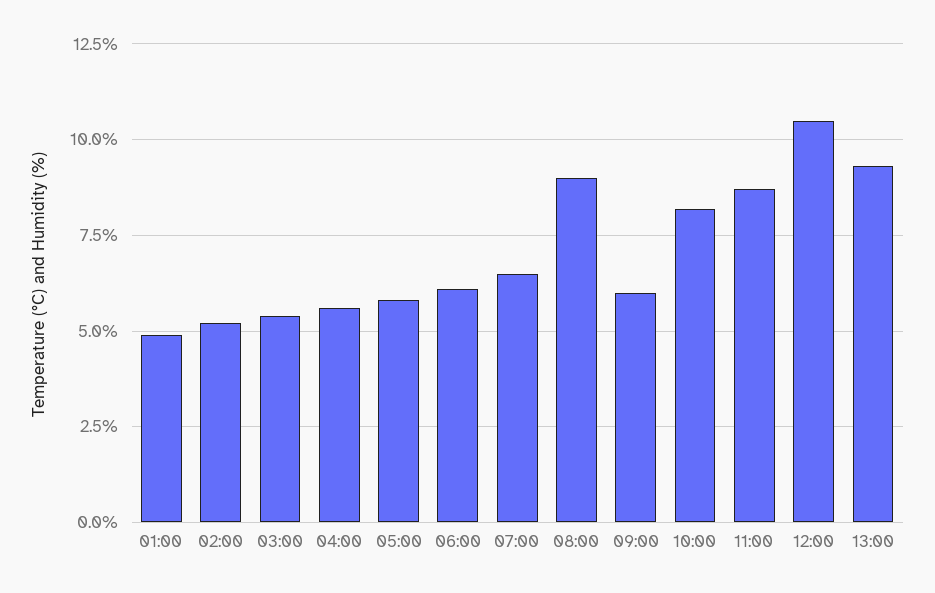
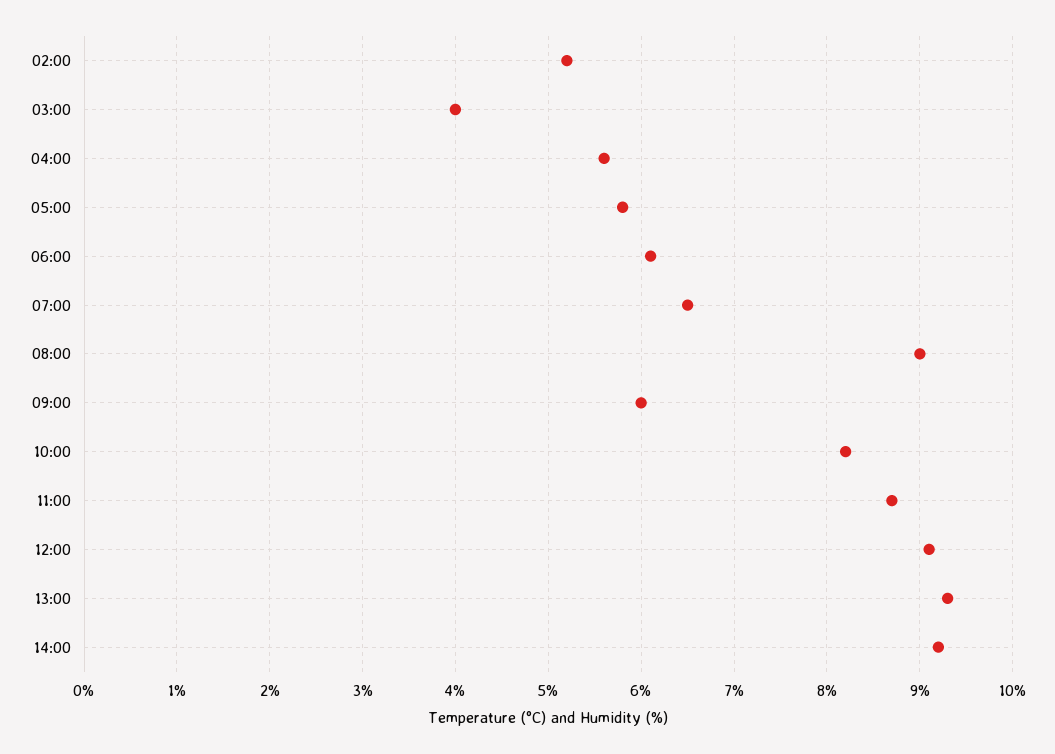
01:00: 5 -> none
03:00: 5.5 -> 4
12:00: 10.5 -> 9.1
14:00: none -> 9.2

